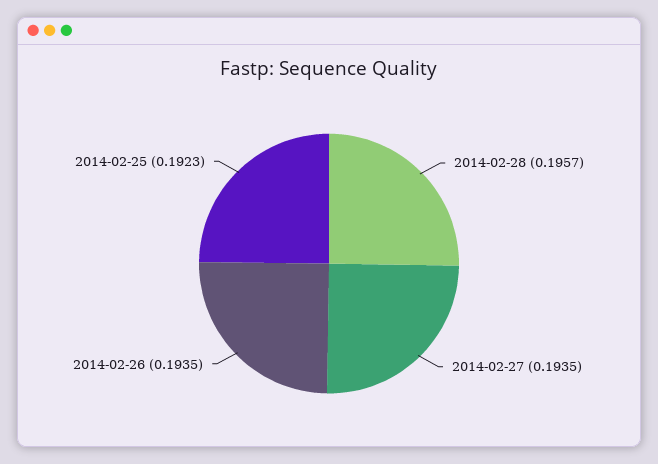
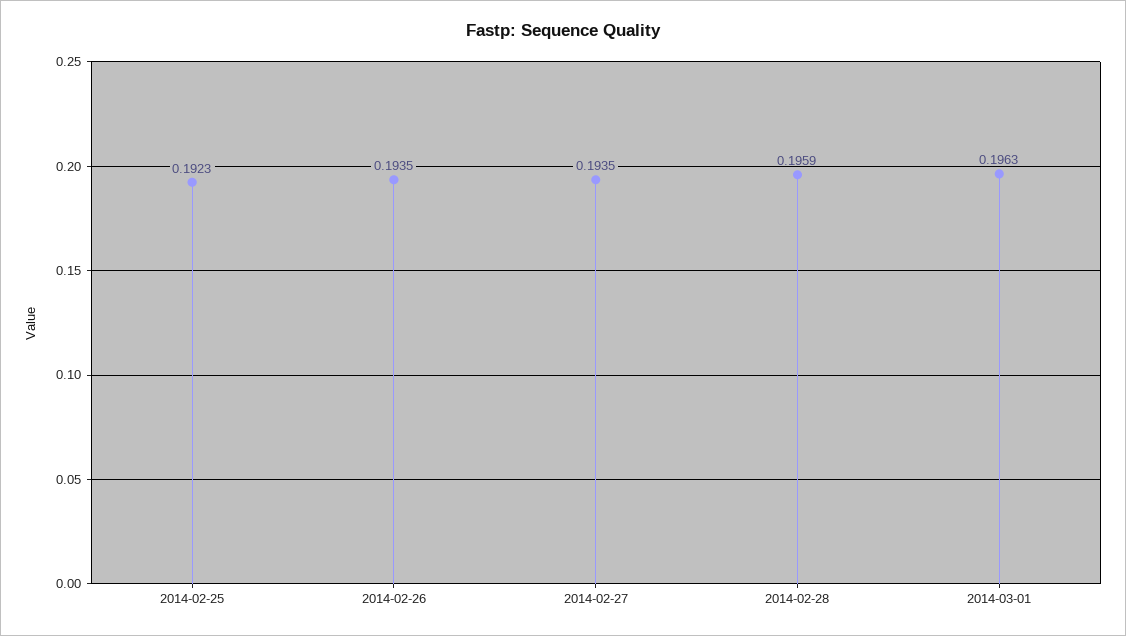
2014-02-28: 0.1957 -> 0.1959
2014-03-01: none -> 0.1963

